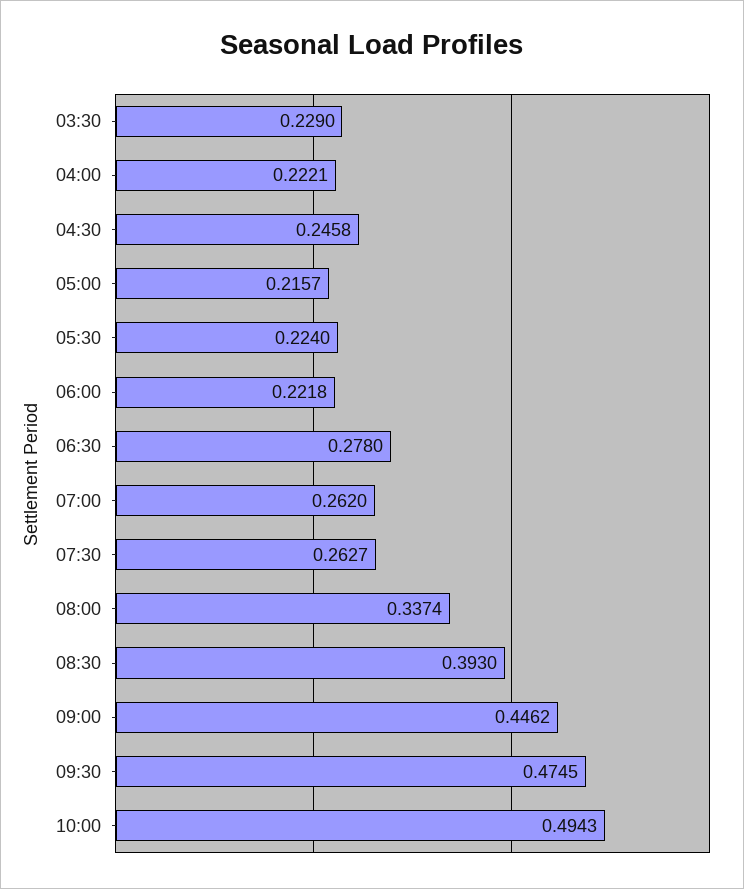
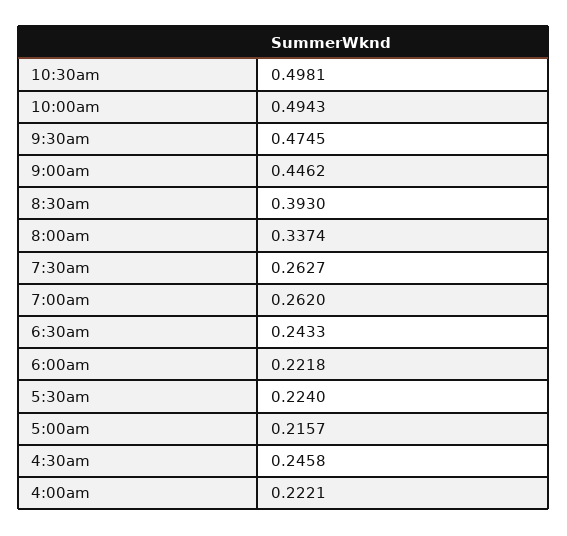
03:30: 0.229 -> none
06:30: 0.278 -> 0.2433
10:30am: none -> 0.4981

